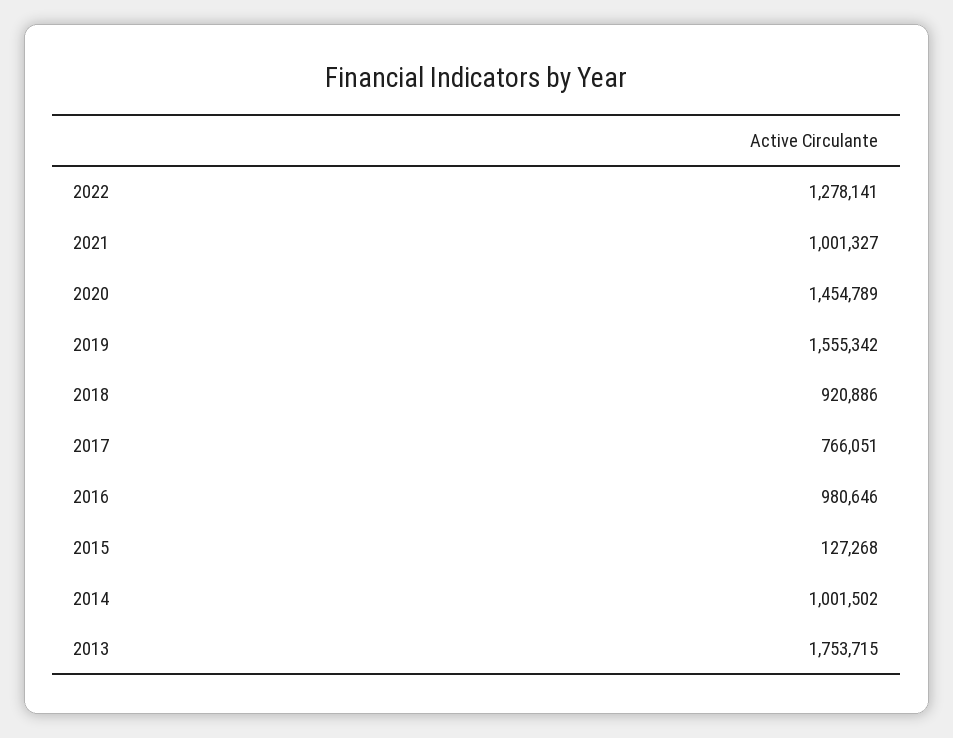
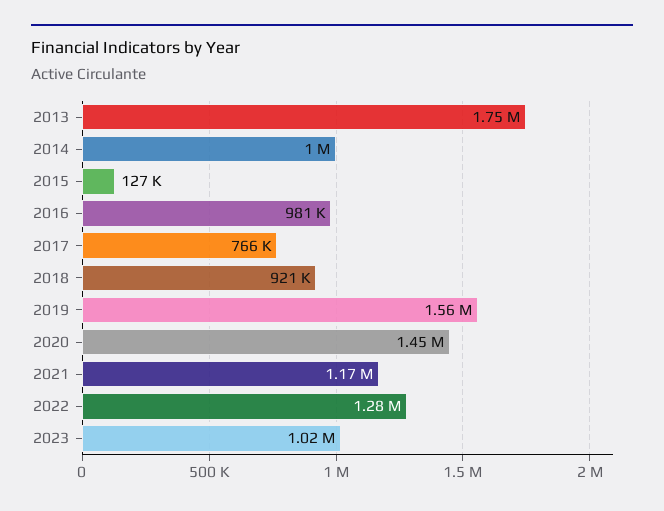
2021: 1001327 -> 1170000
2023: none -> 1020000

